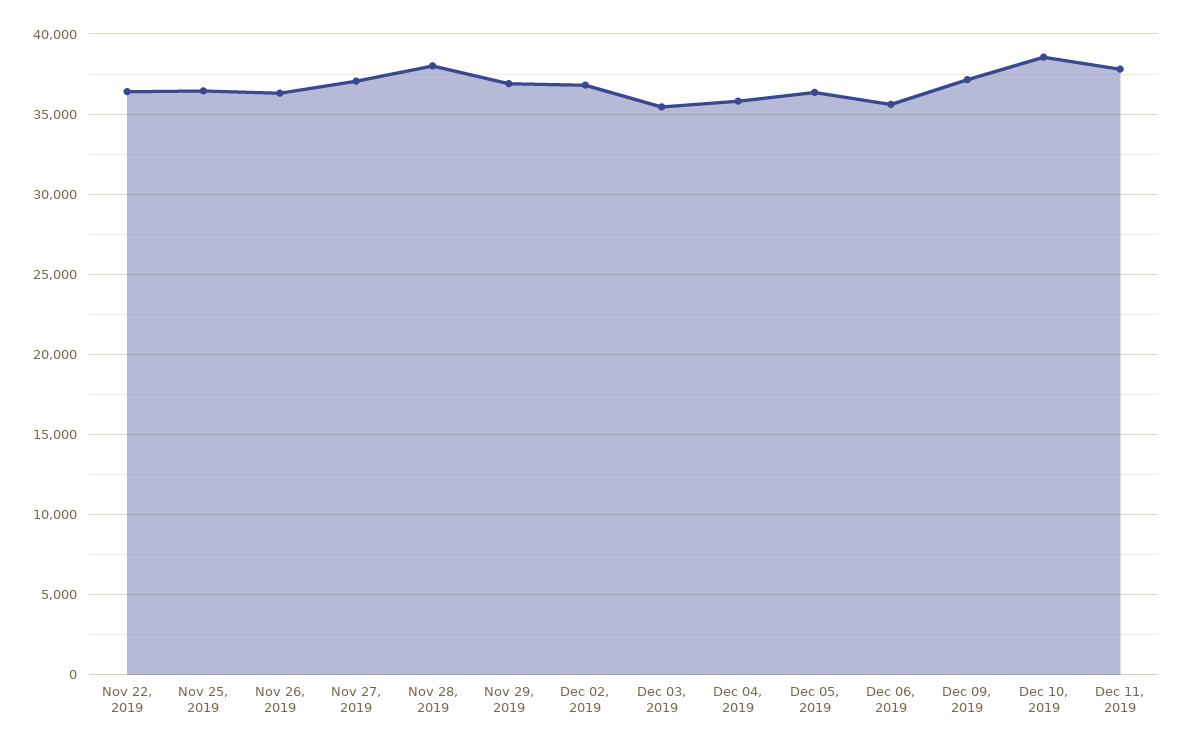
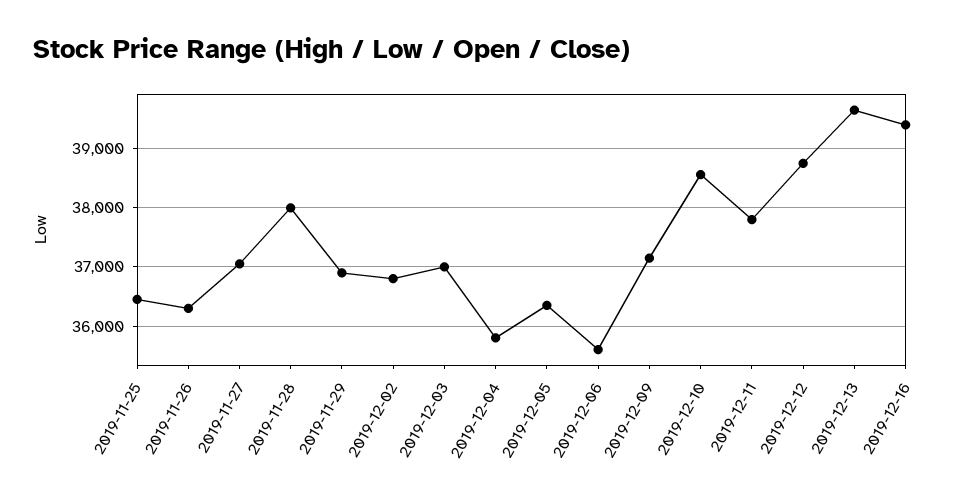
Nov 22, 2019: 36500 -> none
Dec 03, 2019: 35500 -> 37000
2019-12-12: none -> 38800
2019-12-13: none -> 39600
2019-12-16: none -> 39400

